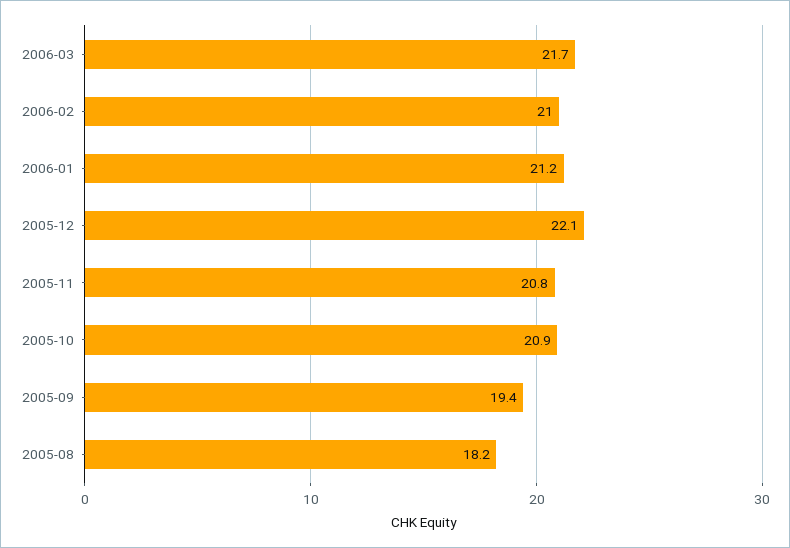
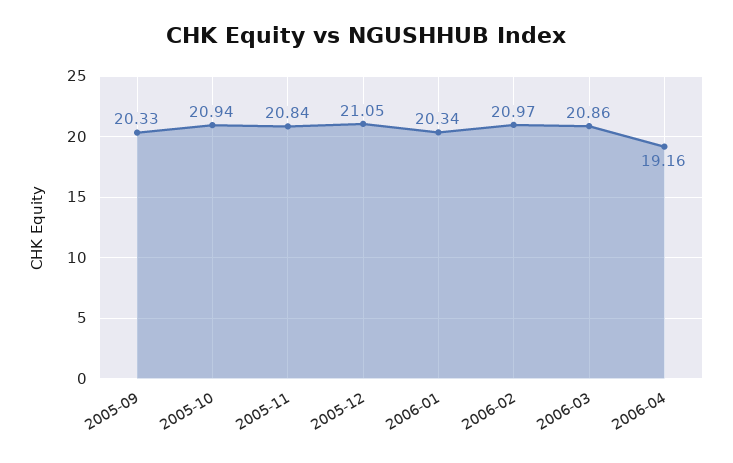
2006-03: 21.7 -> 20.86
2006-01: 21.2 -> 20.34
2005-12: 22.1 -> 21.05
2005-09: 19.4 -> 20.33
2005-08: 18.2 -> none
2006-04: none -> 19.16

